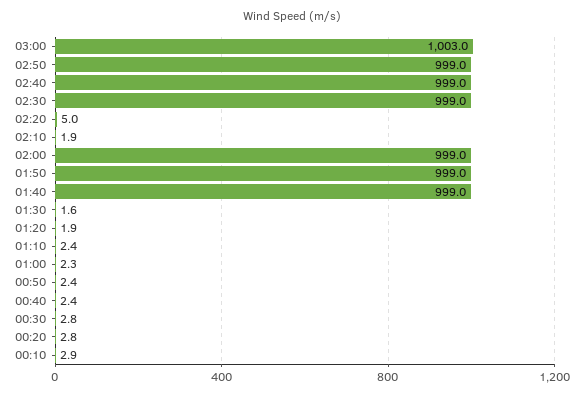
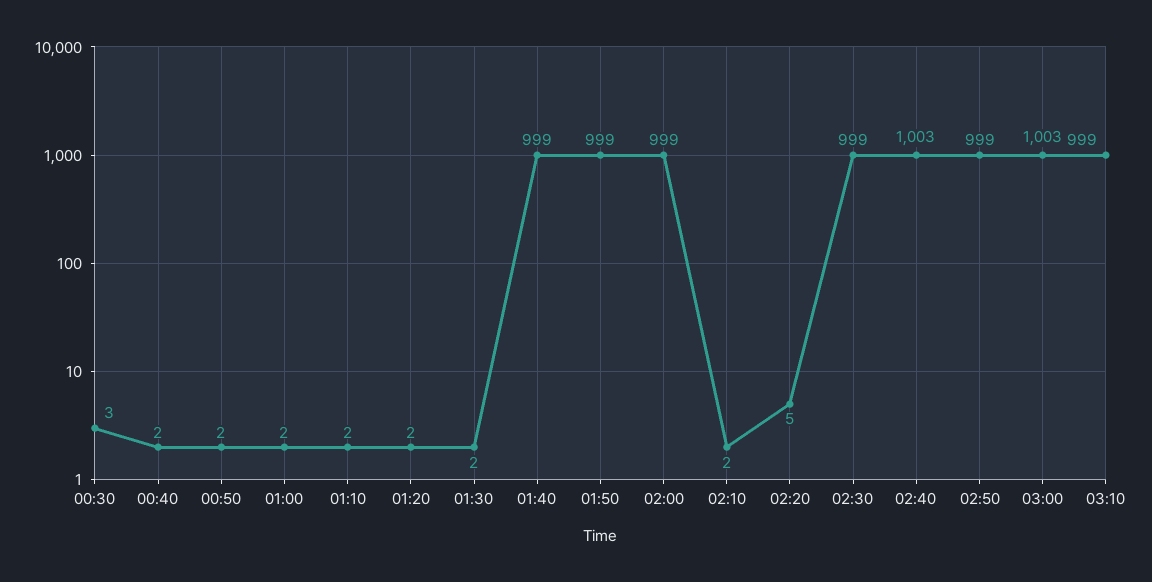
02:40: 999 -> 1003
00:20: 2.8 -> none
00:10: 2.9 -> none
03:10: none -> 999

